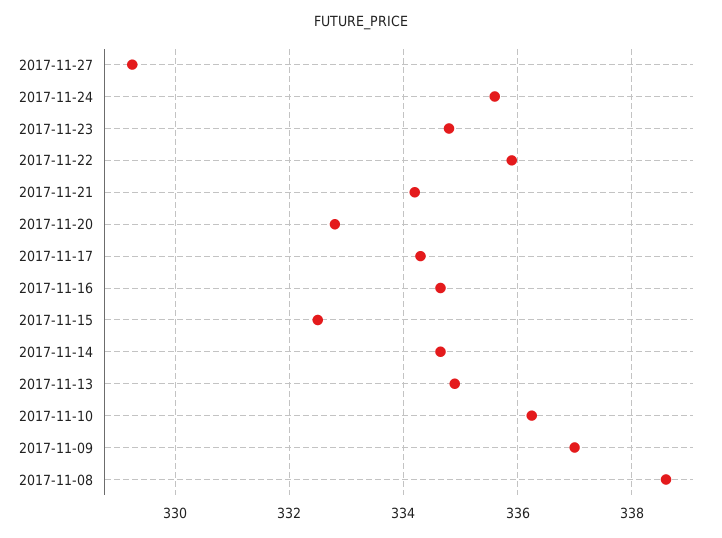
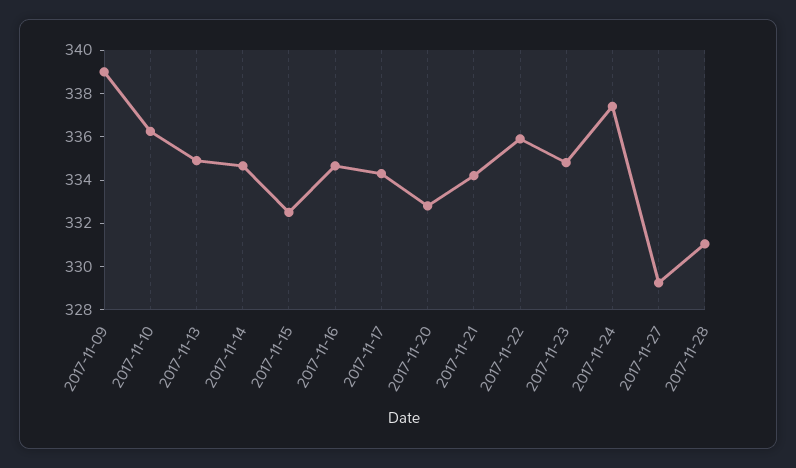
2017-11-24: 335.6 -> 337.5
2017-11-09: 337 -> 339
2017-11-08: 338.6 -> none
2017-11-28: none -> 331

